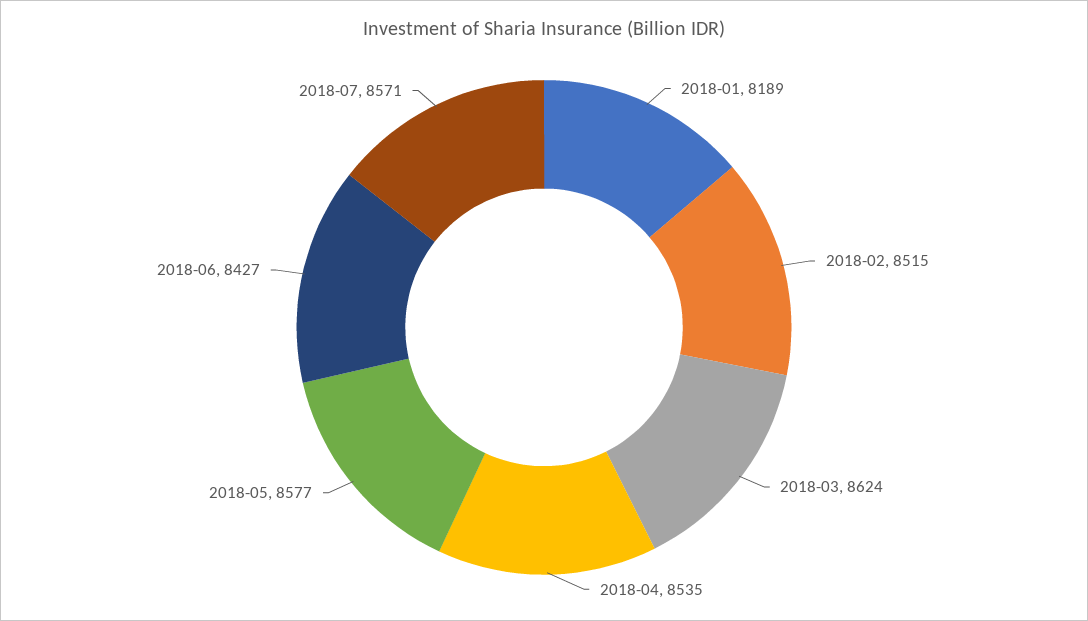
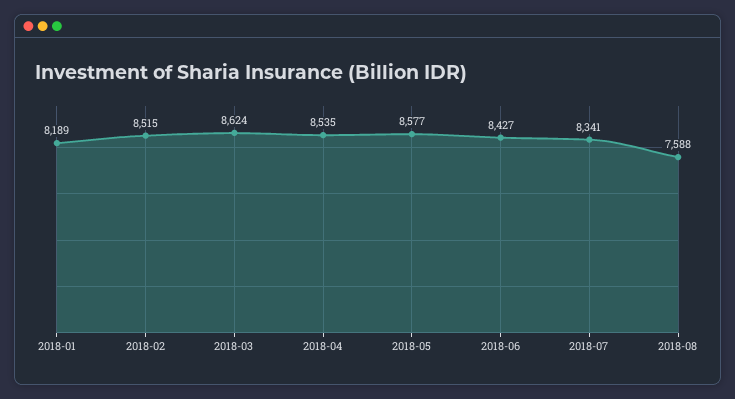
2018-07: 8571 -> 8341
2018-08: none -> 7588

